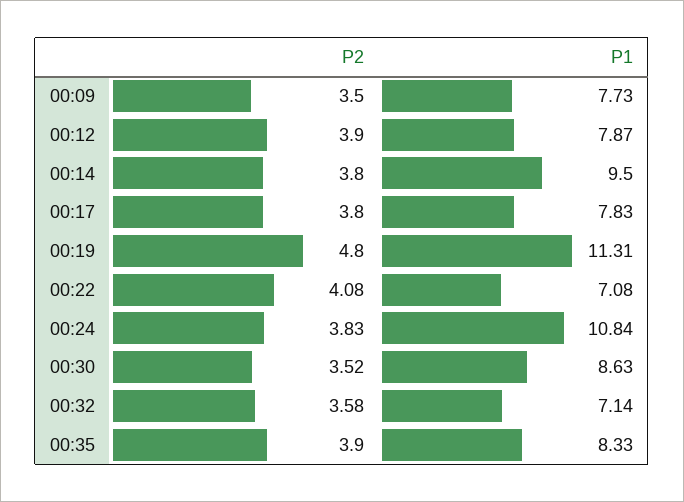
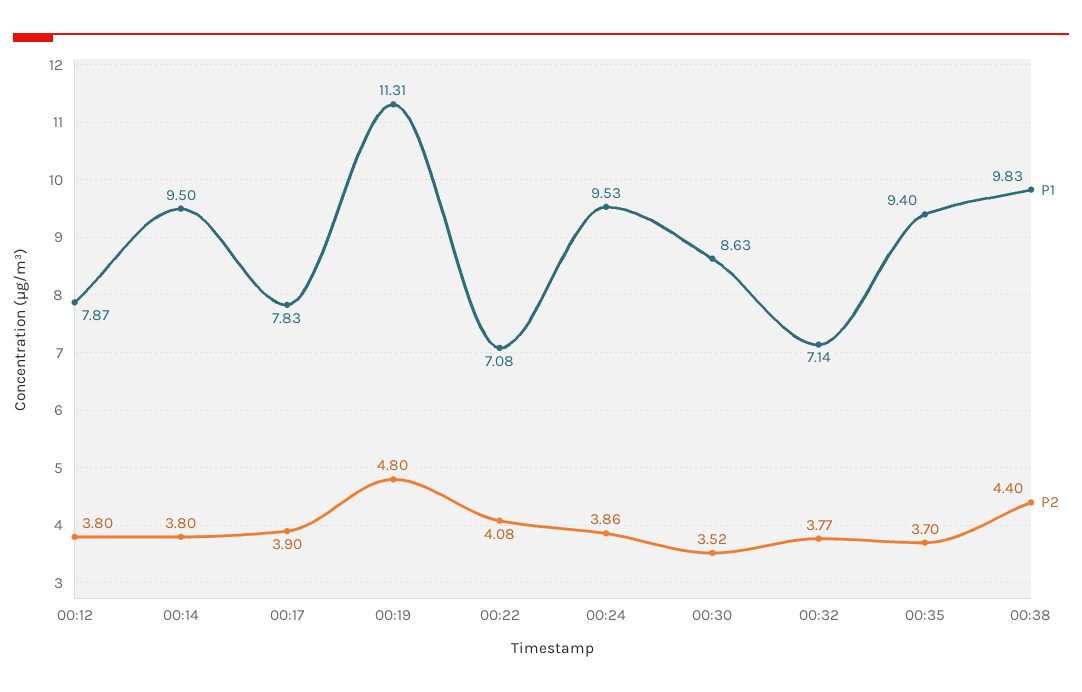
P2, 00:09: 3.5 -> none
P1, 00:09: 7.73 -> none
P2, 00:12: 3.9 -> 3.8
P2, 00:17: 3.8 -> 3.9
P2, 00:24: 3.83 -> 3.86
P1, 00:24: 10.84 -> 9.53
P2, 00:32: 3.58 -> 3.77
P2, 00:35: 3.9 -> 3.7
P1, 00:35: 8.33 -> 9.4
P1, 00:38: none -> 9.83
P2, 00:38: none -> 4.4

